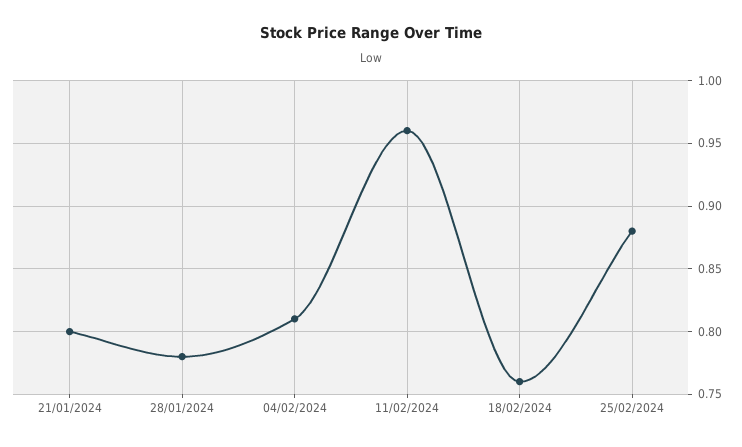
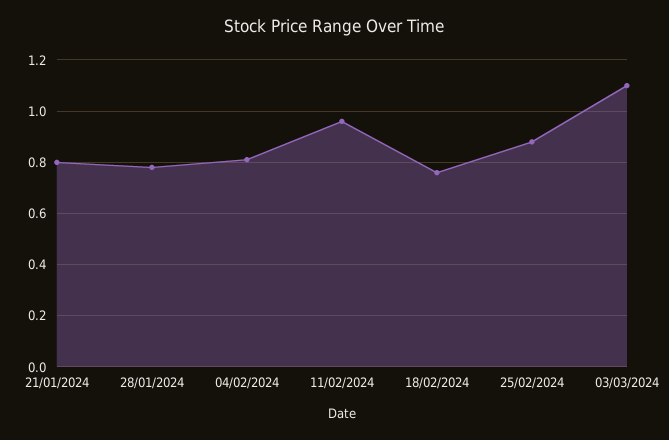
03/03/2024: none -> 1.1

